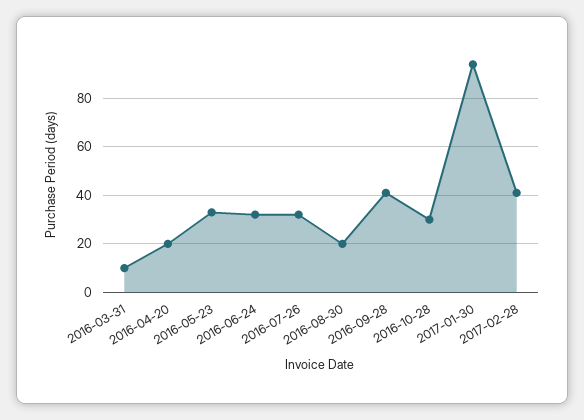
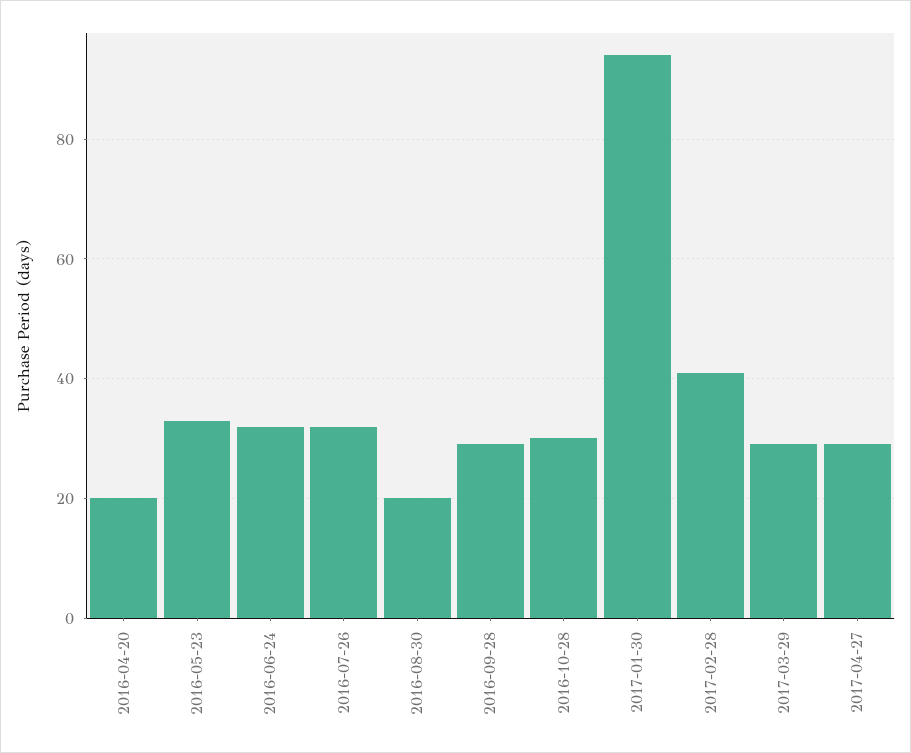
2016-03-31: 10 -> none
2016-09-28: 40 -> 30
2017-03-29: none -> 30
2017-04-27: none -> 30

